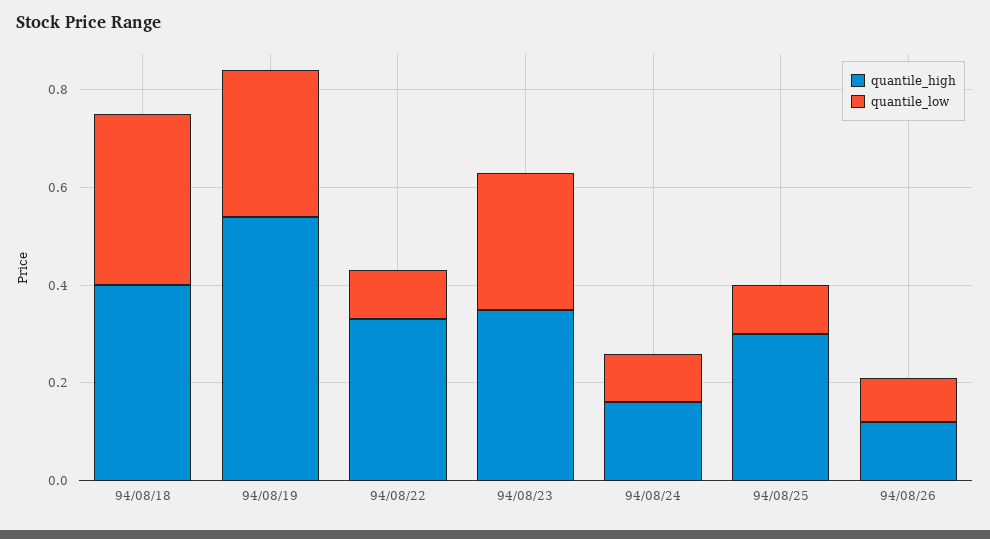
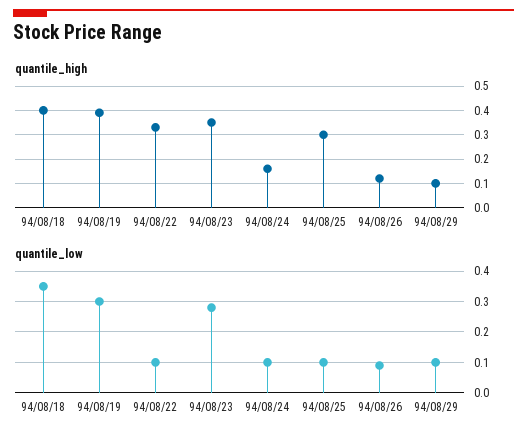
quantile_high, 94/08/19: 0.55 -> 0.4
quantile_high, 94/08/29: none -> 0.1
quantile_low, 94/08/29: none -> 0.1

